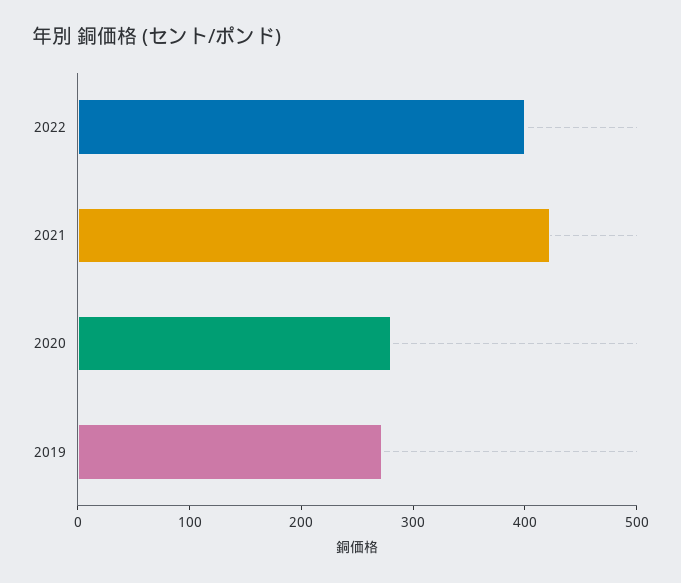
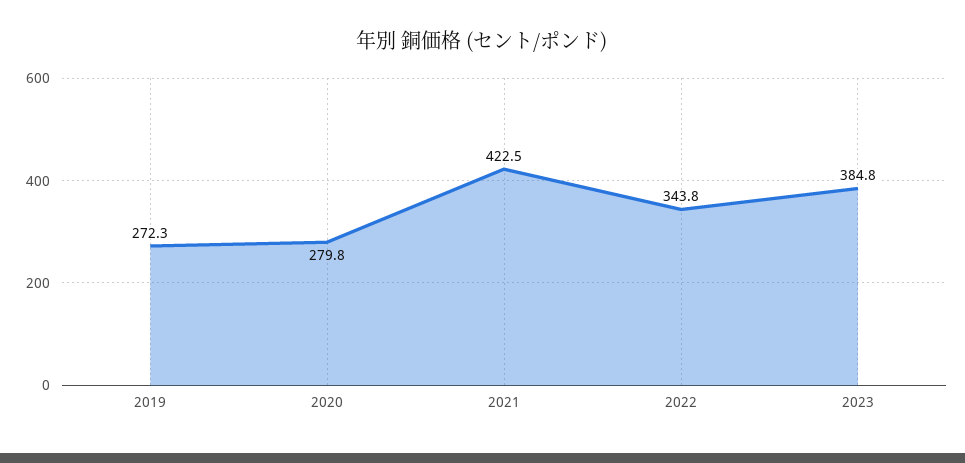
2022: 400 -> 343.8
2023: none -> 384.8

